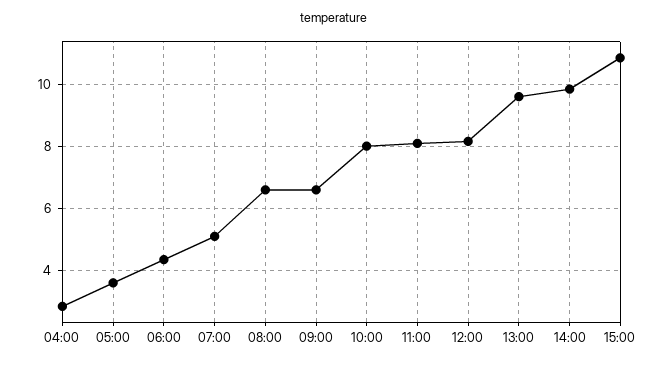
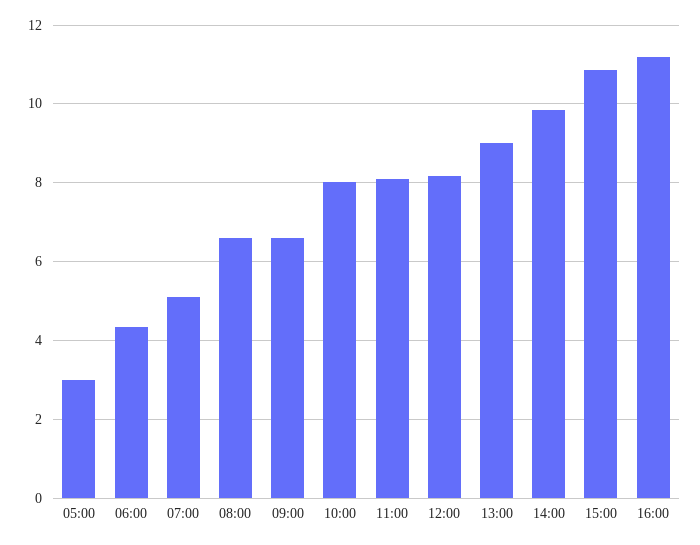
04:00: 2.8 -> none
05:00: 3.6 -> 3
13:00: 9.6 -> 9
16:00: none -> 11.2

